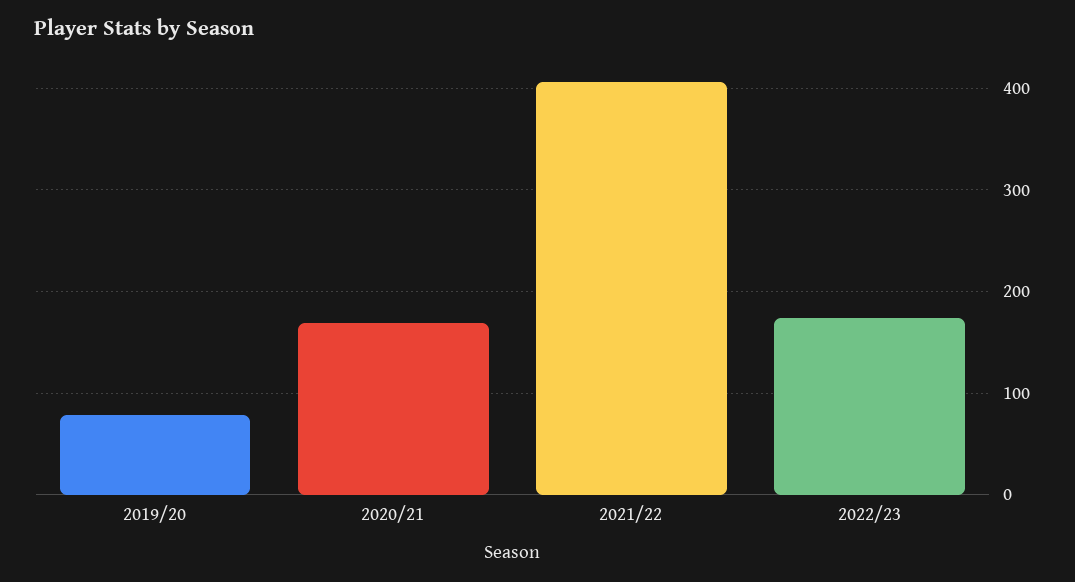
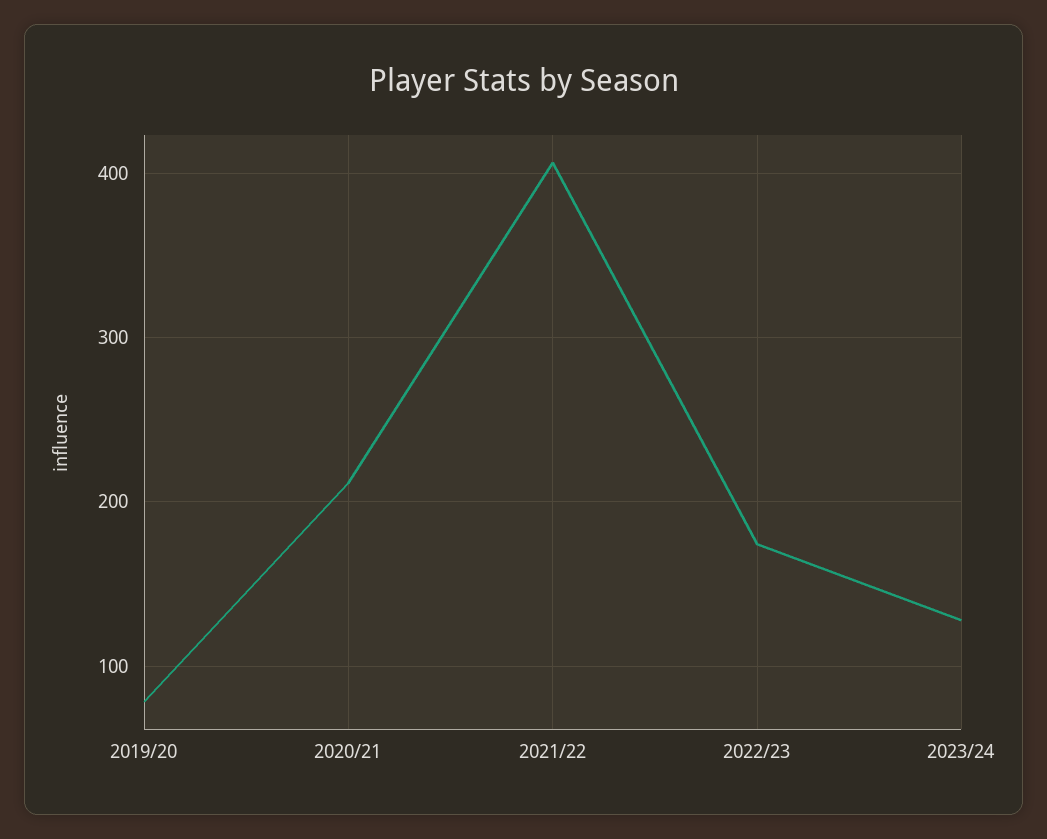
2020/21: 170 -> 210
2023/24: none -> 130

